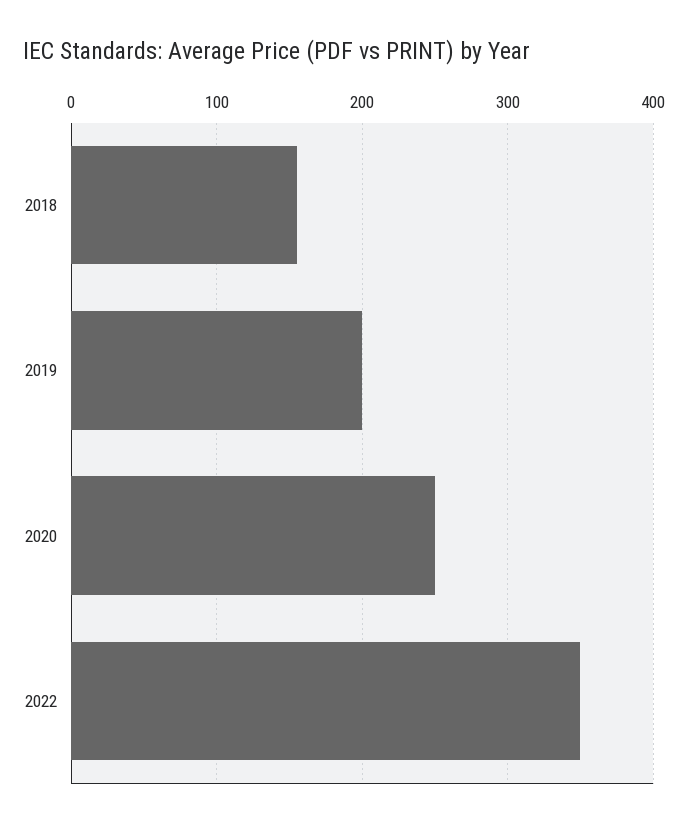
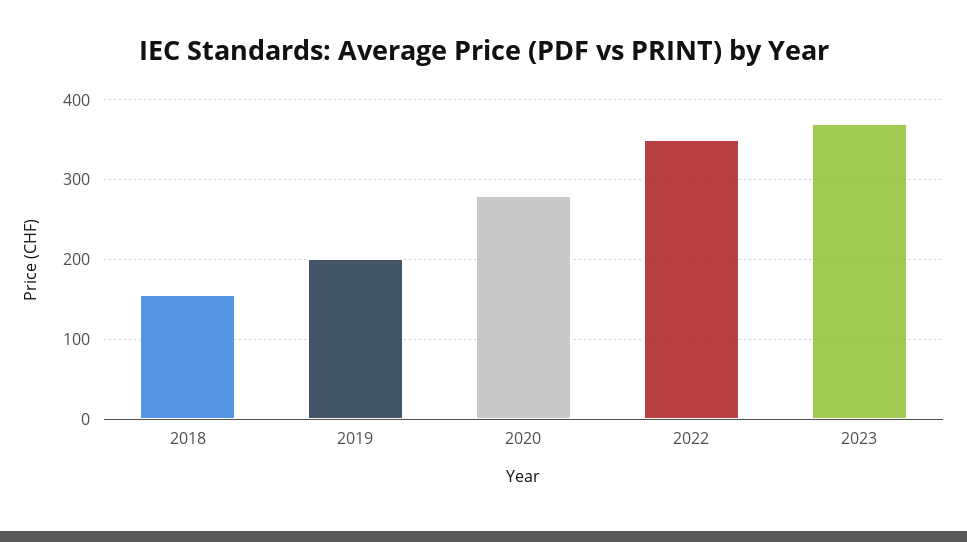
2020: 250 -> 280
2023: none -> 370

